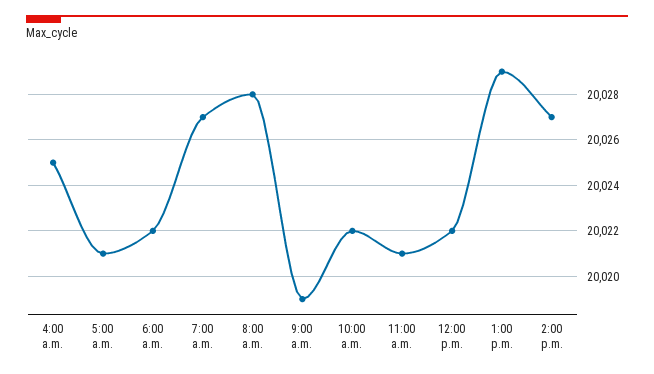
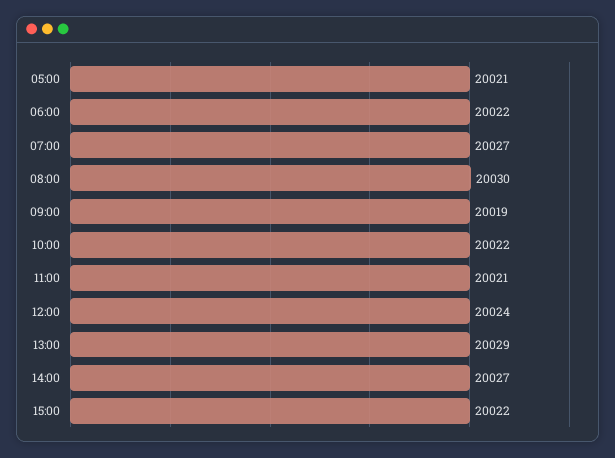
4:00 a.m.: 20025 -> none
8:00 a.m.: 20028 -> 20030
12:00 p.m.: 20022 -> 20024
15:00: none -> 20022

